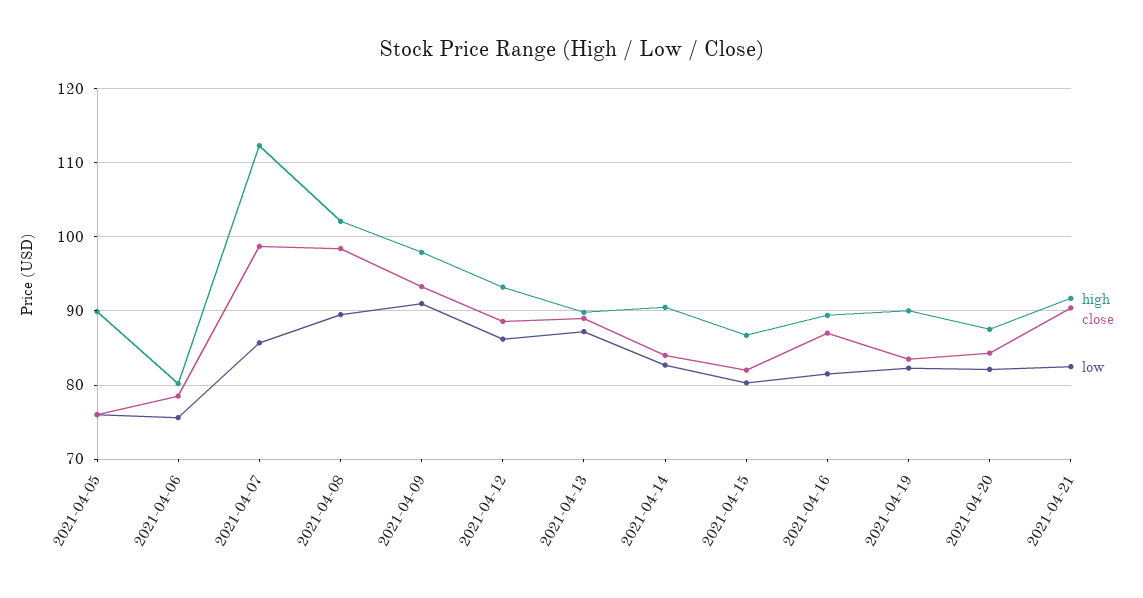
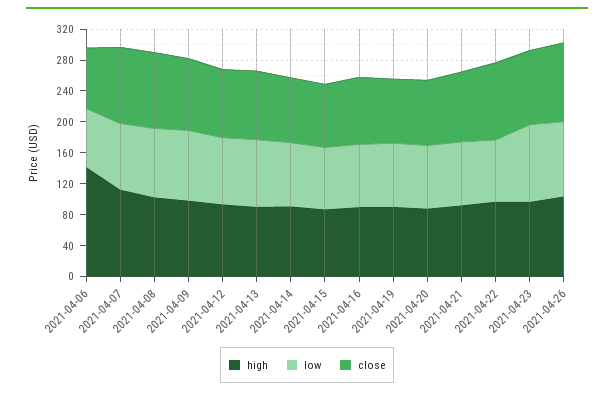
high, 2021-04-05: 90 -> none
close, 2021-04-05: 76 -> none
low, 2021-04-05: 76 -> none
high, 2021-04-06: 80 -> 140
high, 2021-04-22: none -> 100
low, 2021-04-22: none -> 80
close, 2021-04-22: none -> 100
high, 2021-04-23: none -> 100
low, 2021-04-23: none -> 100
close, 2021-04-23: none -> 100
high, 2021-04-26: none -> 100
low, 2021-04-26: none -> 100
close, 2021-04-26: none -> 100

